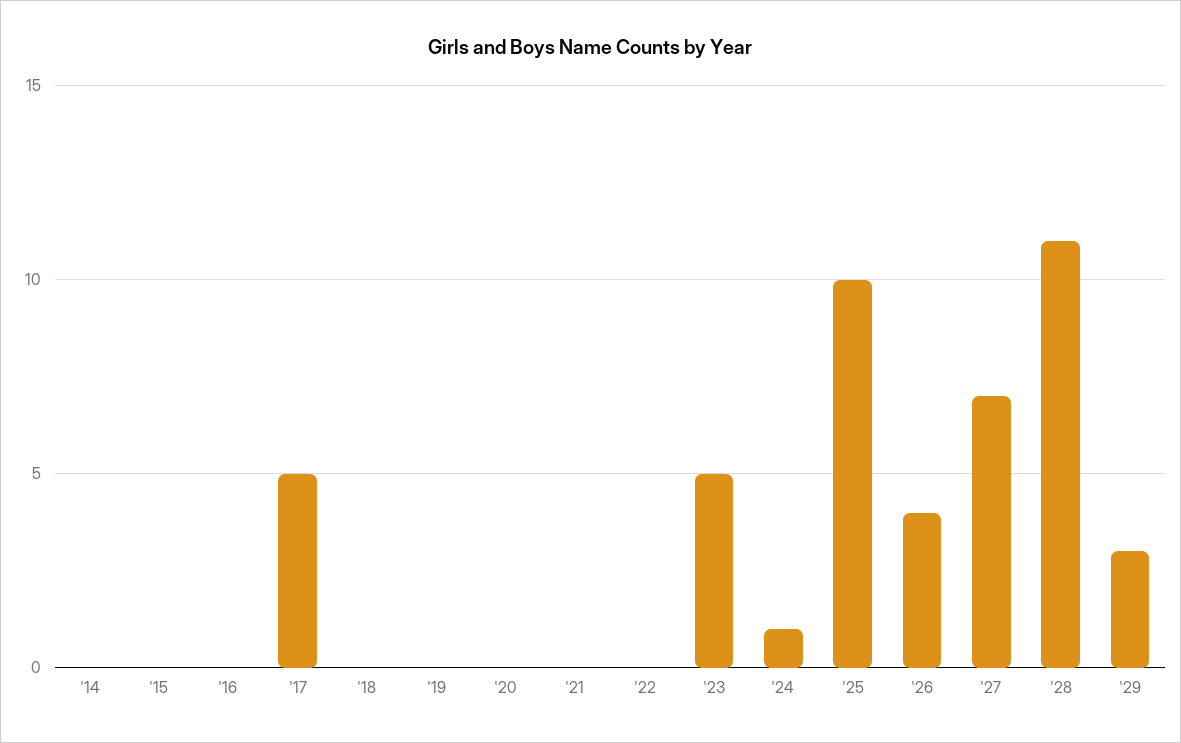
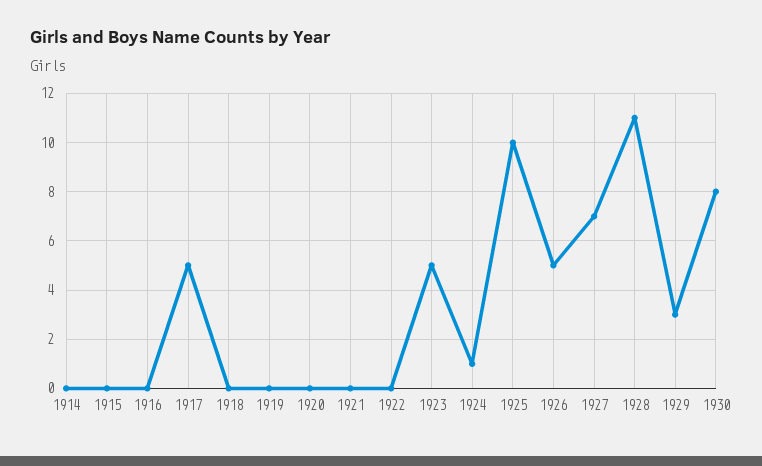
'26: 4 -> 5
1930: none -> 8

